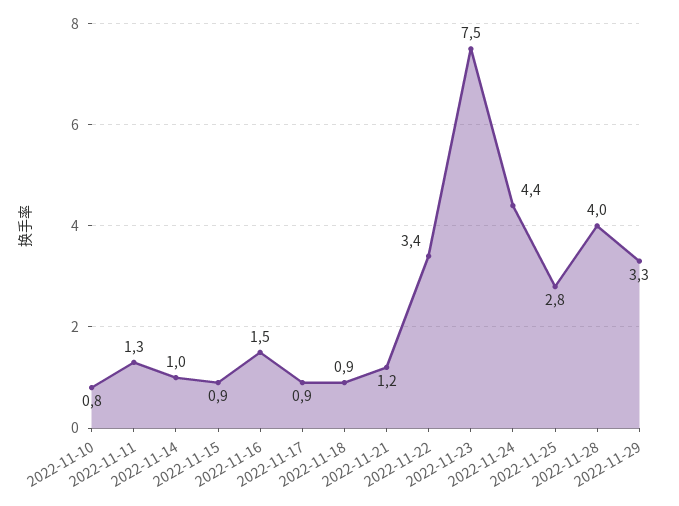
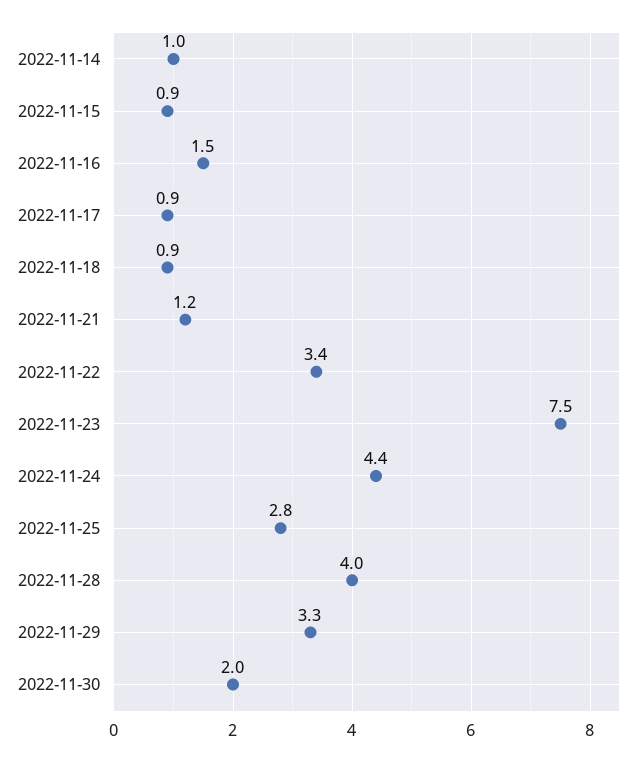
2022-11-10: 0.8 -> none
2022-11-11: 1.3 -> none
2022-11-30: none -> 2

